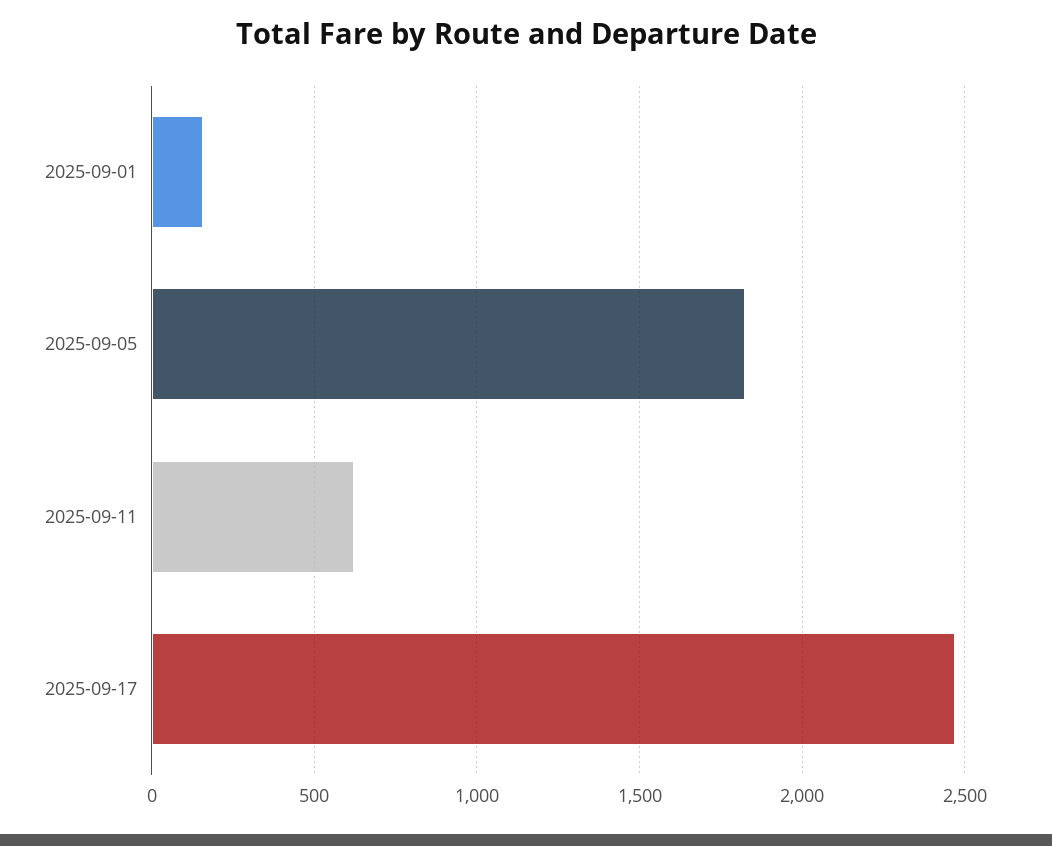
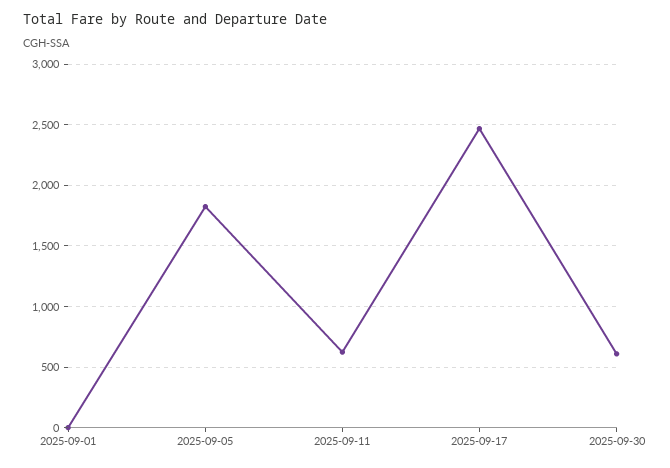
2025-09-01: 150 -> 0
2025-09-30: none -> 600

